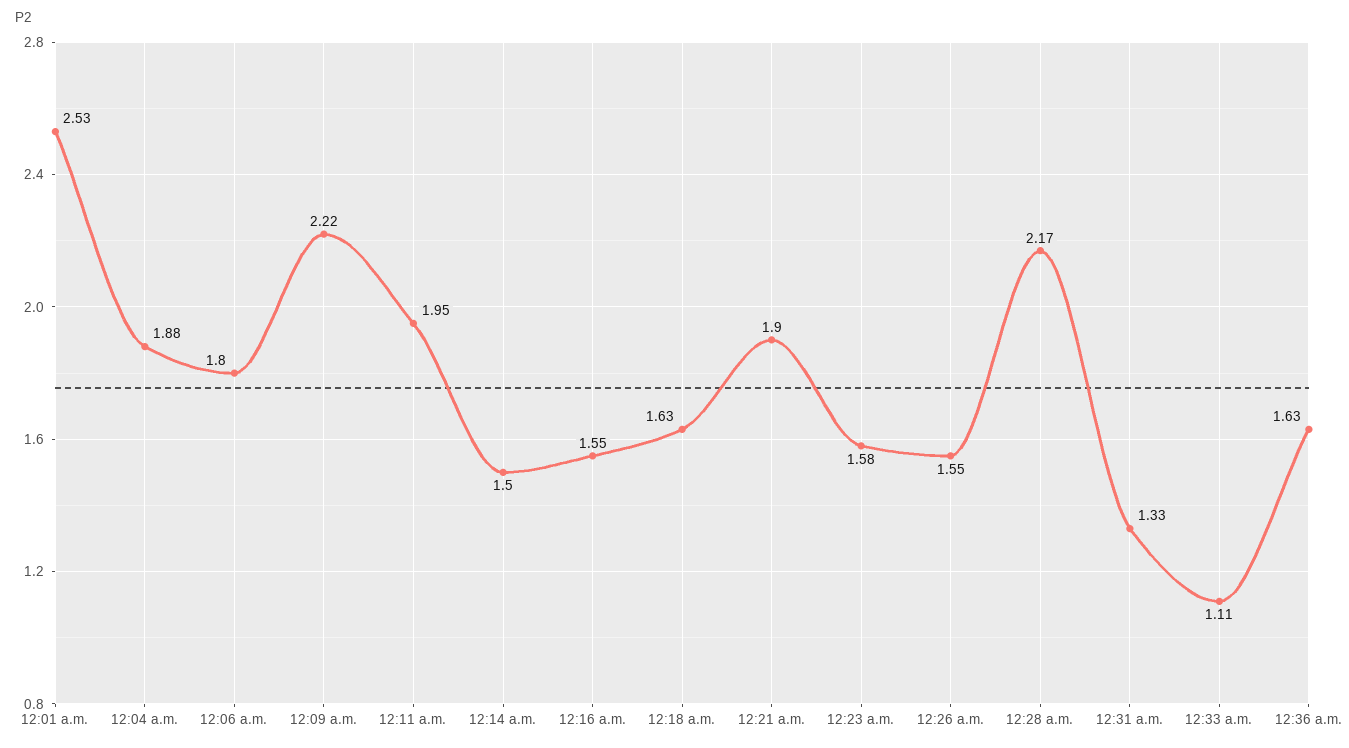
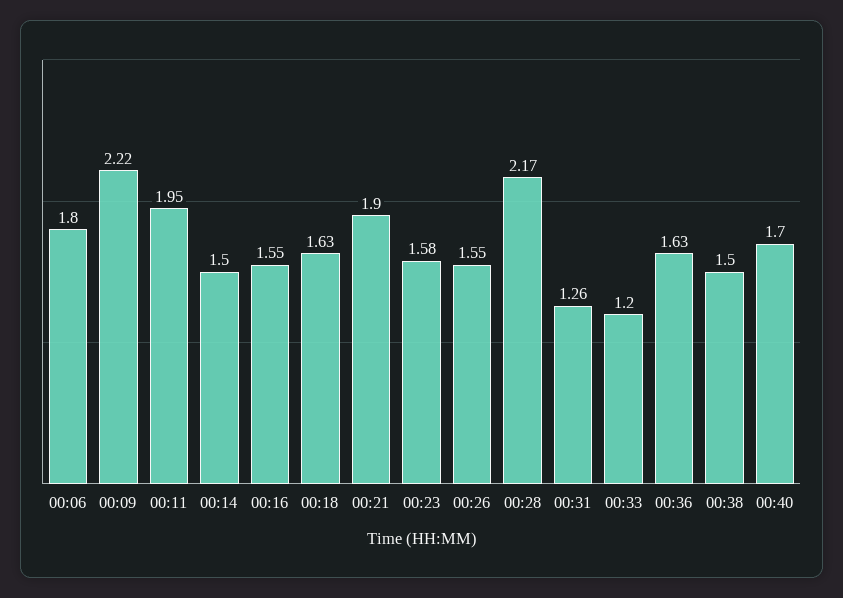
12:01 a.m.: 2.53 -> none
12:04 a.m.: 1.88 -> none
12:31 a.m.: 1.33 -> 1.26
12:33 a.m.: 1.11 -> 1.2
00:38: none -> 1.5
00:40: none -> 1.7

